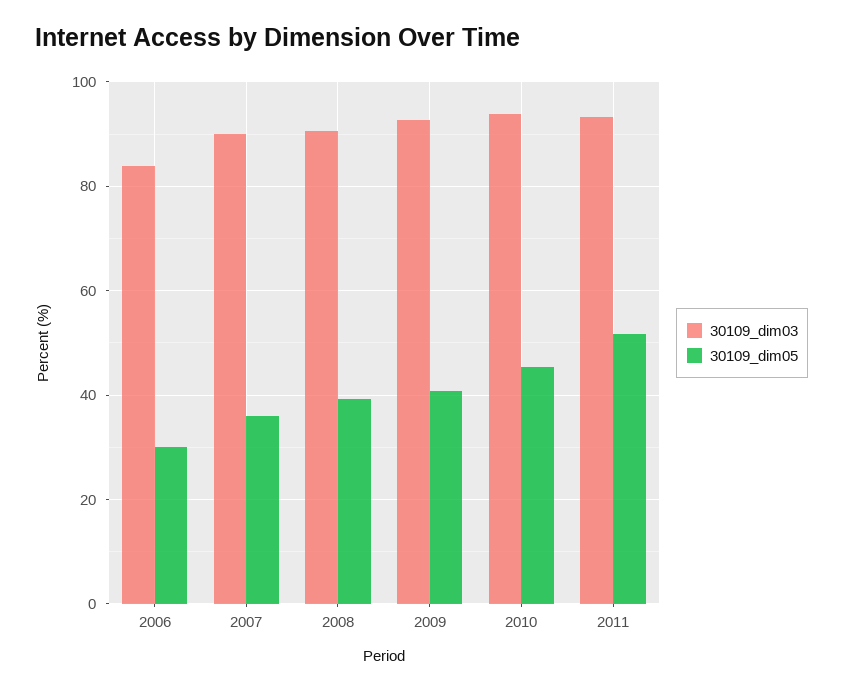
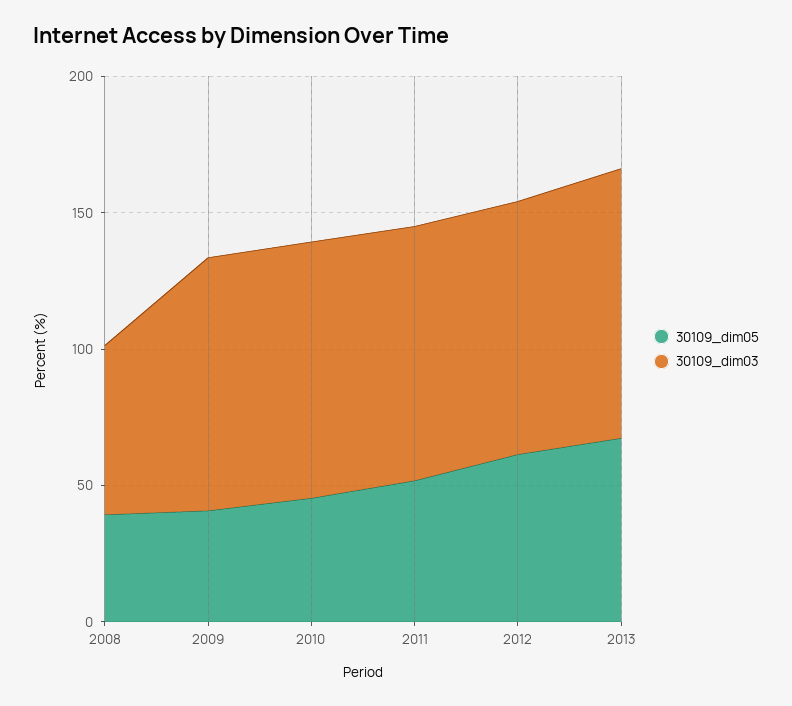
30109_dim03, 2006: 84 -> none
30109_dim05, 2006: 30 -> none
30109_dim03, 2007: 90 -> none
30109_dim05, 2007: 36 -> none
30109_dim03, 2008: 90 -> 60
30109_dim05, 2012: none -> 60
30109_dim03, 2012: none -> 90
30109_dim05, 2013: none -> 70
30109_dim03, 2013: none -> 100

